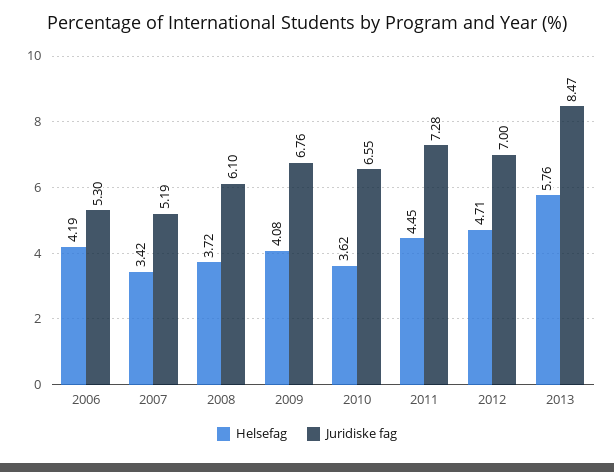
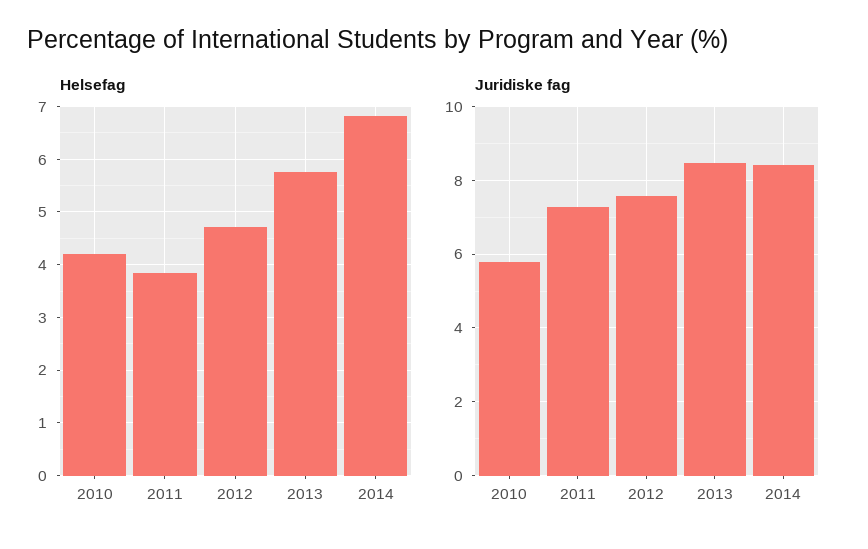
Helsefag, 2006: 4.19 -> none
Juridiske fag, 2006: 5.3 -> none
Helsefag, 2007: 3.42 -> none
Juridiske fag, 2007: 5.19 -> none
Helsefag, 2008: 3.72 -> none
Juridiske fag, 2008: 6.1 -> none
Helsefag, 2009: 4.08 -> none
Juridiske fag, 2009: 6.76 -> none
Helsefag, 2010: 3.62 -> 4.2
Juridiske fag, 2010: 6.55 -> 5.8
Helsefag, 2011: 4.45 -> 3.8
Juridiske fag, 2012: 7 -> 7.6
Helsefag, 2014: none -> 6.8
Juridiske fag, 2014: none -> 8.4

